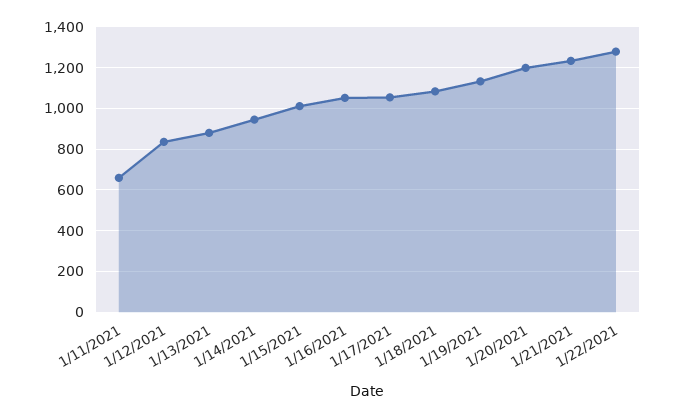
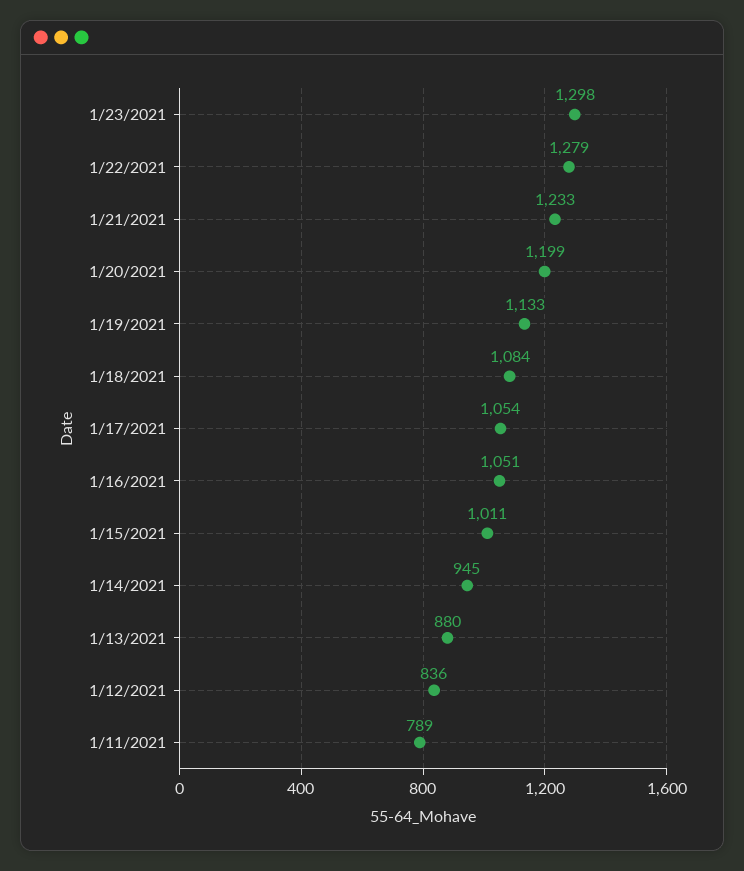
1/11/2021: 650 -> 789
1/23/2021: none -> 1298

